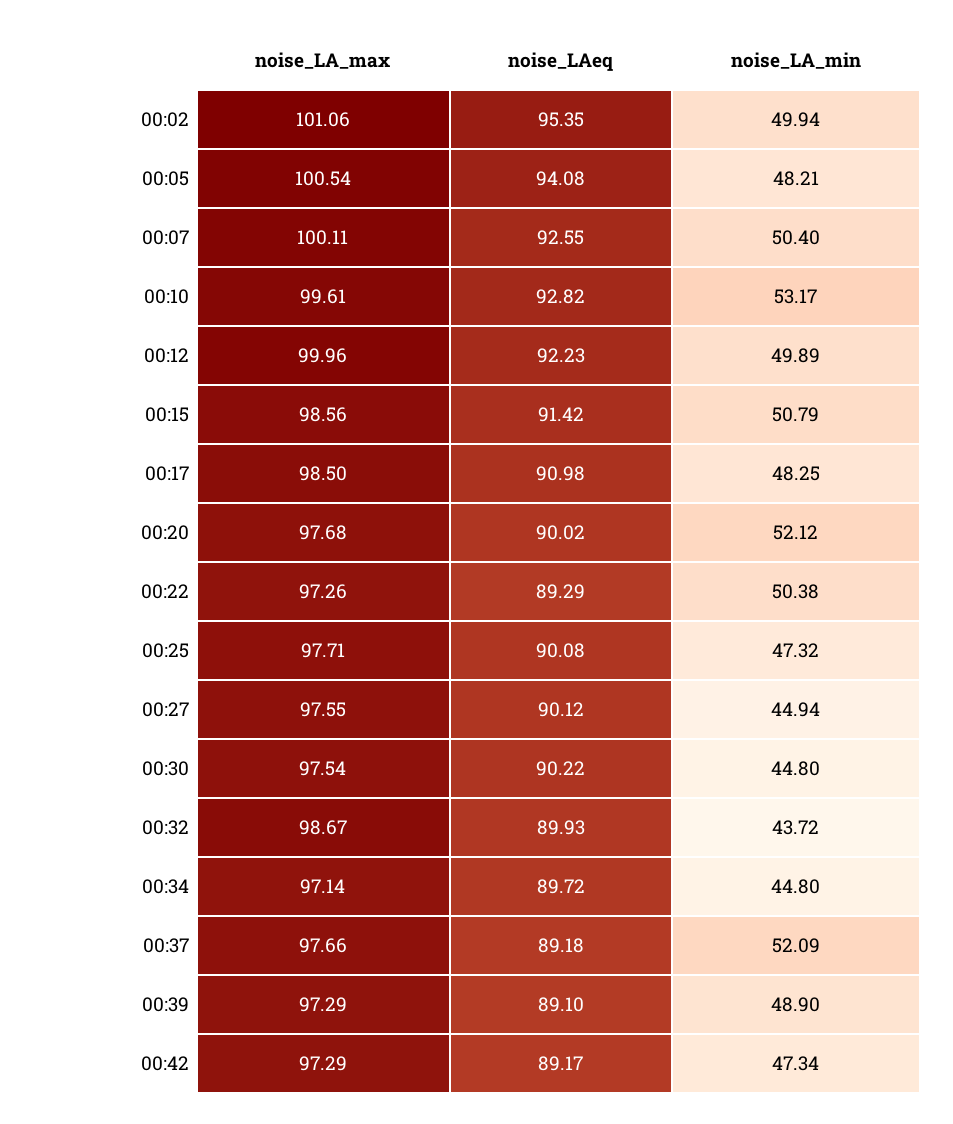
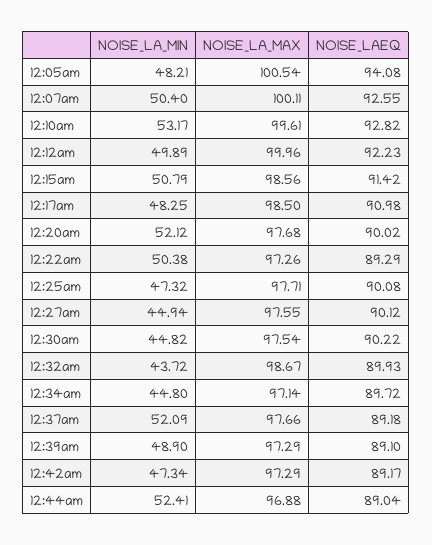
noise_LA_max, 00:02: 101.06 -> none
noise_LAeq, 00:02: 95.35 -> none
noise_LA_min, 00:02: 49.94 -> none
noise_LA_min, 00:30: 44.8 -> 44.82
noise_LA_min, 12:44am: none -> 52.41
noise_LA_max, 12:44am: none -> 96.88
noise_LAeq, 12:44am: none -> 89.04

